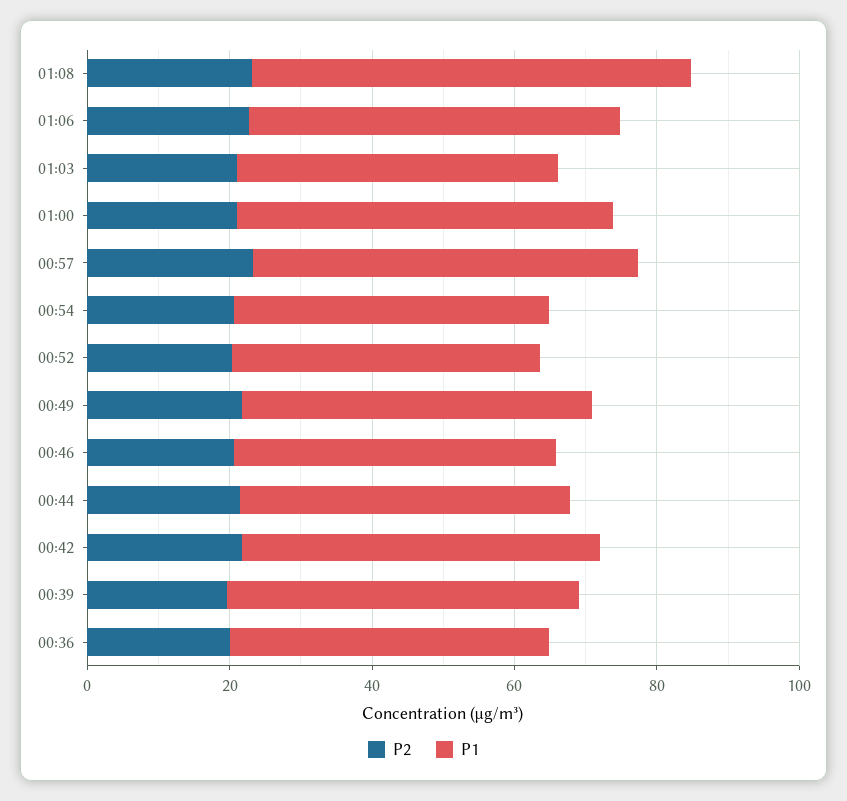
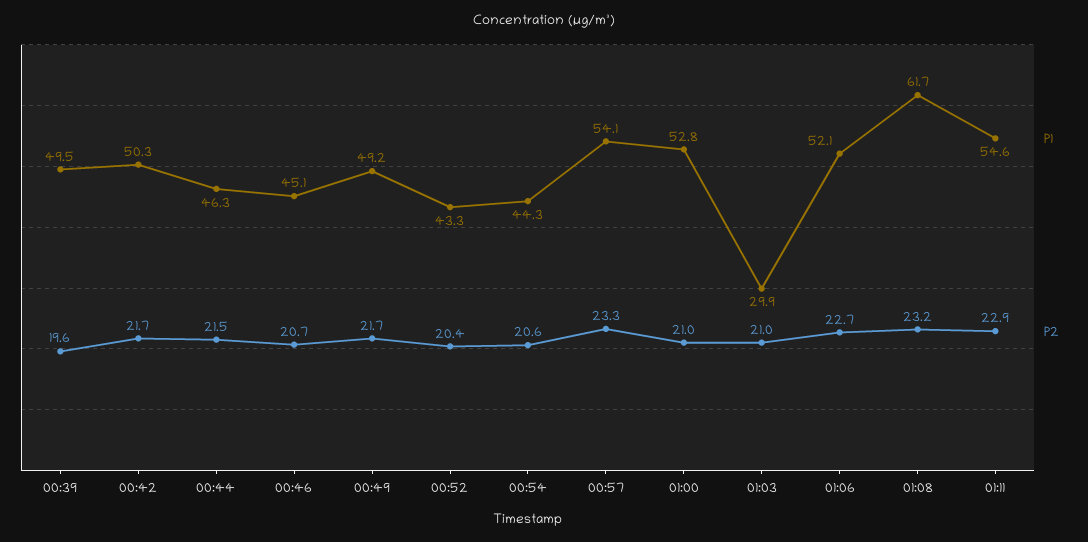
P1, 01:03: 45 -> 29.9
P2, 00:36: 20 -> none
P1, 00:36: 45 -> none
P1, 01:11: none -> 54.6
P2, 01:11: none -> 22.9

